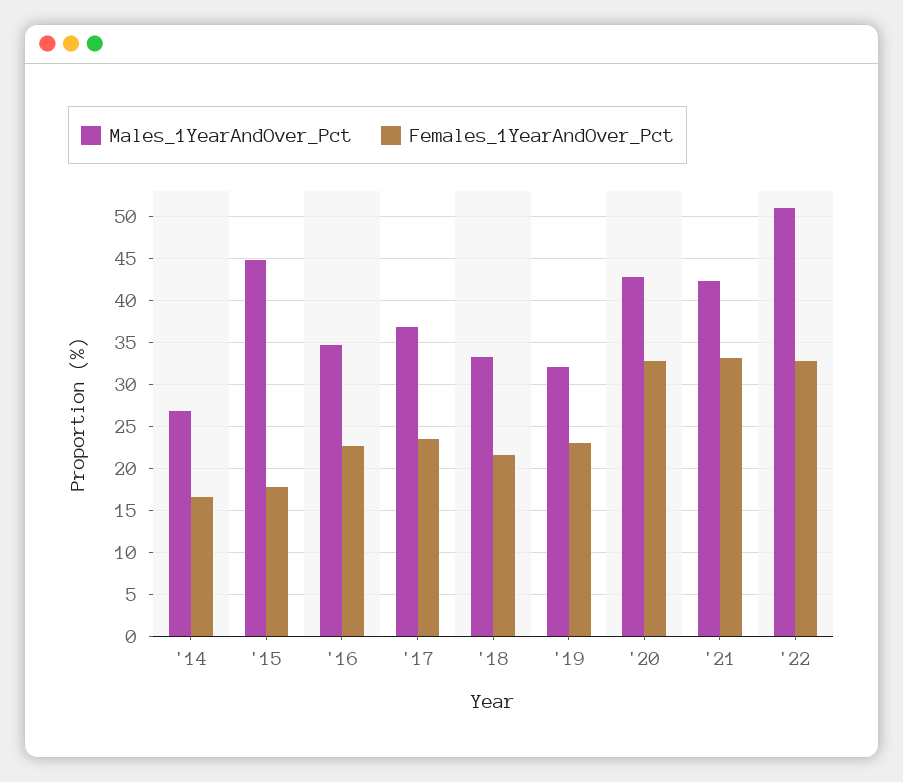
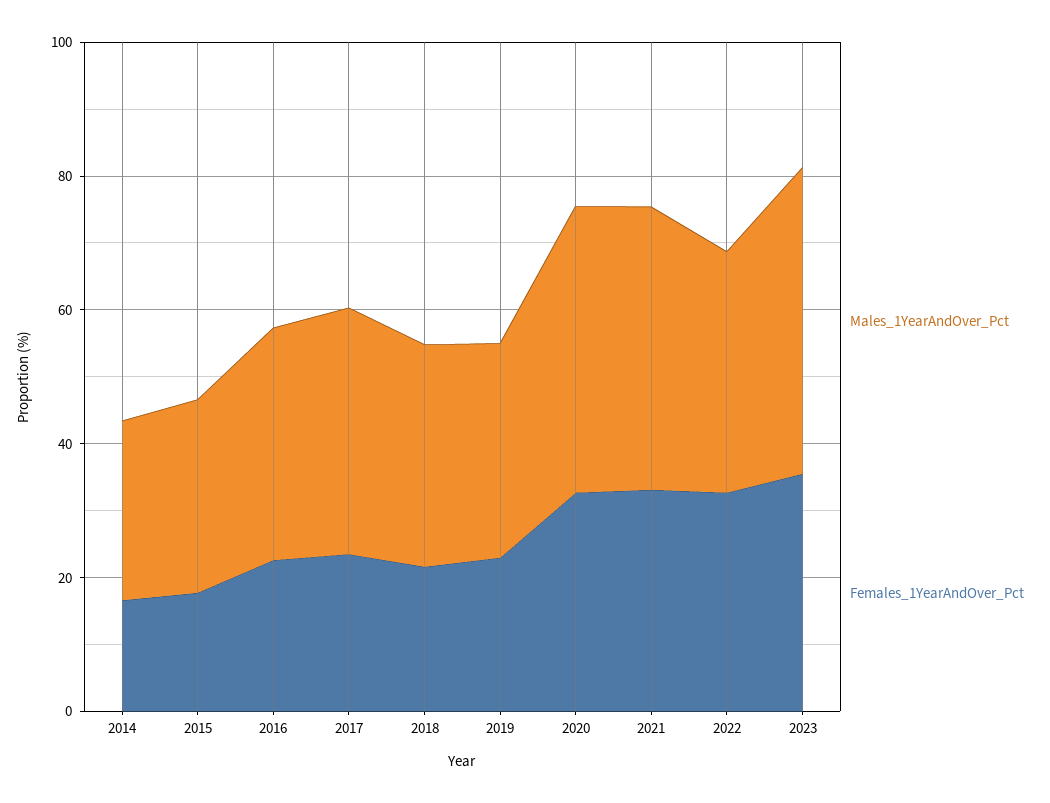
Males_1YearAndOver_Pct, '15: 45 -> 30
Males_1YearAndOver_Pct, '22: 51 -> 35
Males_1YearAndOver_Pct, 2023: none -> 45
Females_1YearAndOver_Pct, 2023: none -> 35

